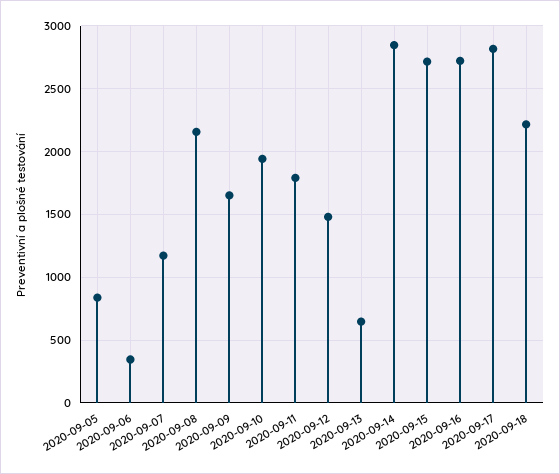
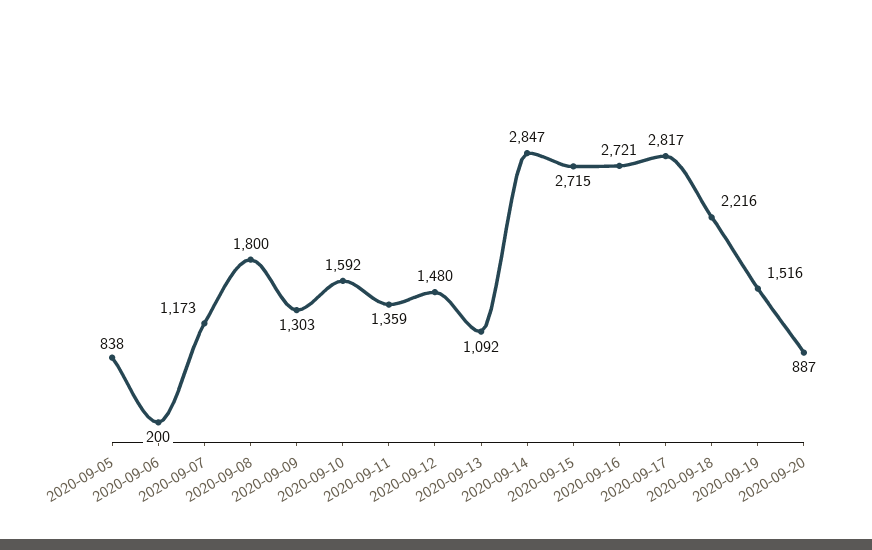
2020-09-06: 350 -> 200
2020-09-08: 2150 -> 1800
2020-09-09: 1650 -> 1303
2020-09-10: 1950 -> 1592
2020-09-11: 1800 -> 1359
2020-09-13: 650 -> 1092
2020-09-19: none -> 1516
2020-09-20: none -> 887

